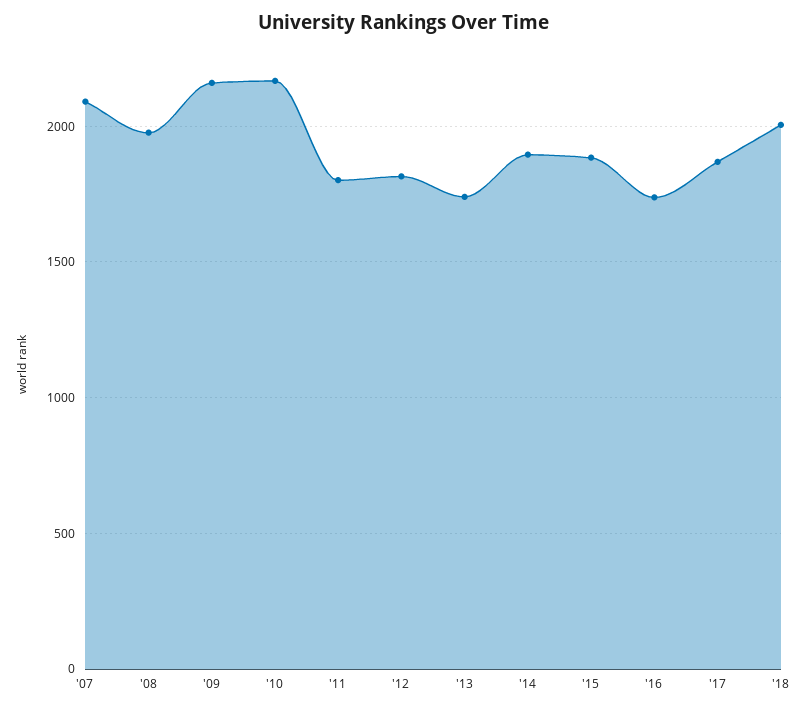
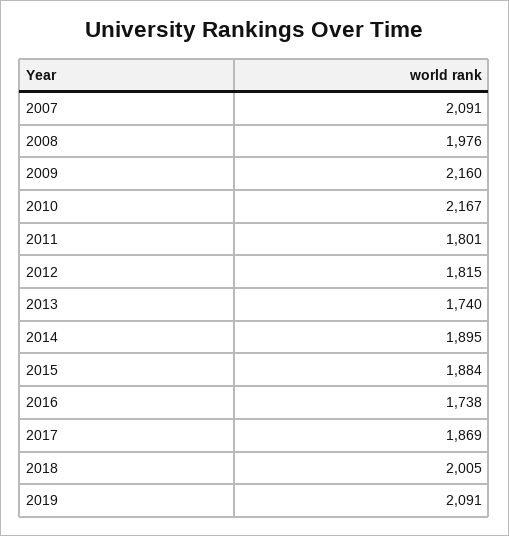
2019: none -> 2091

